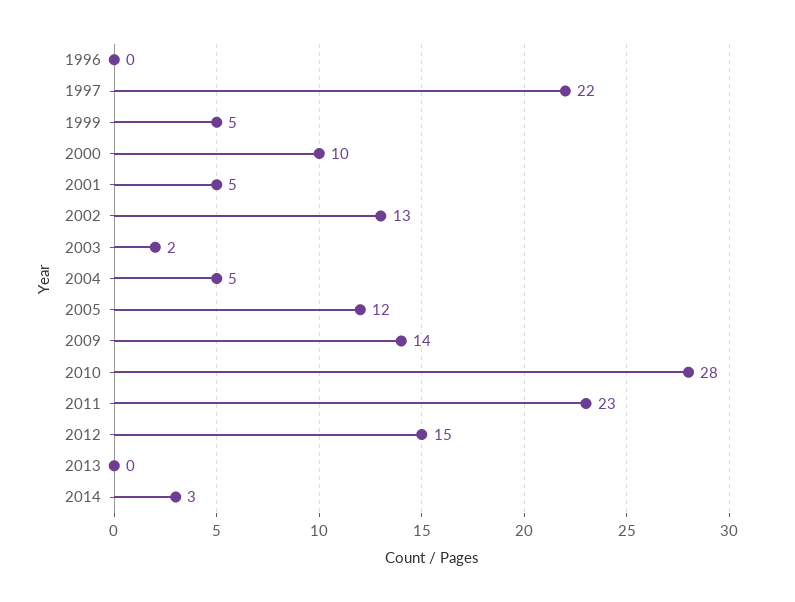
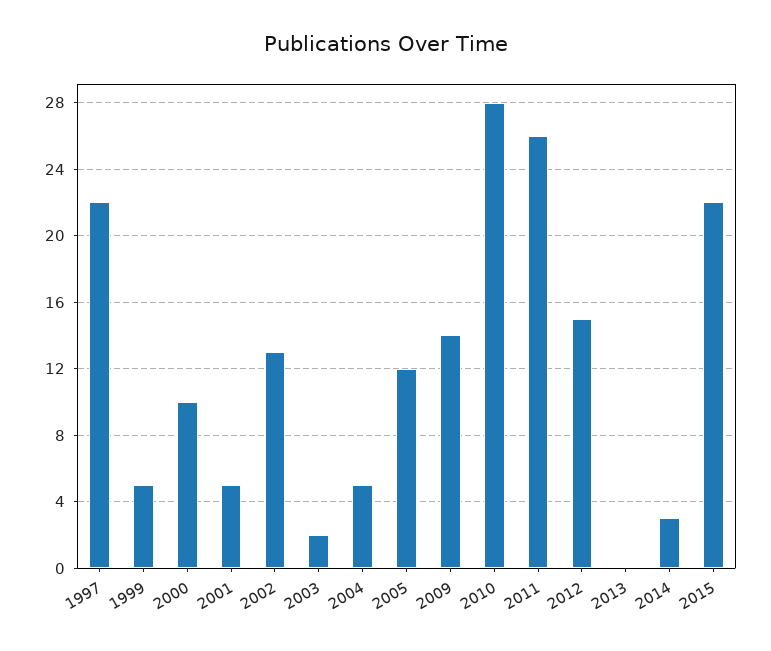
1996: 0 -> none
2011: 23 -> 26
2015: none -> 22

